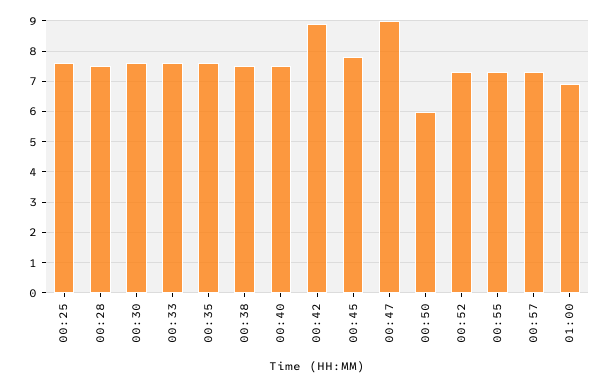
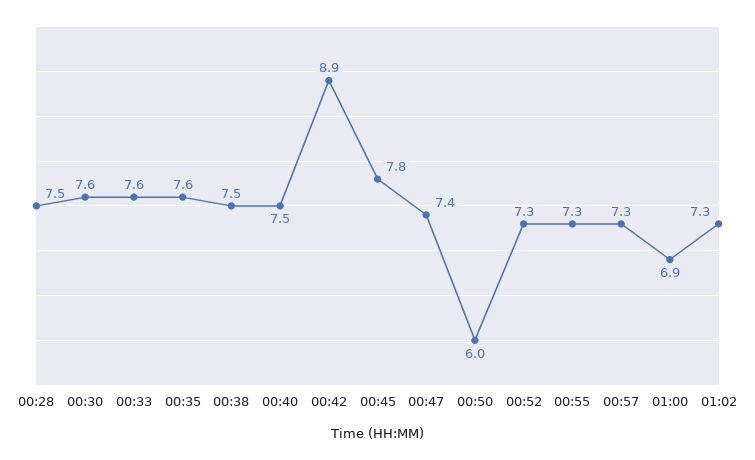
00:25: 7.5 -> none
00:47: 9 -> 7.4
01:02: none -> 7.3

